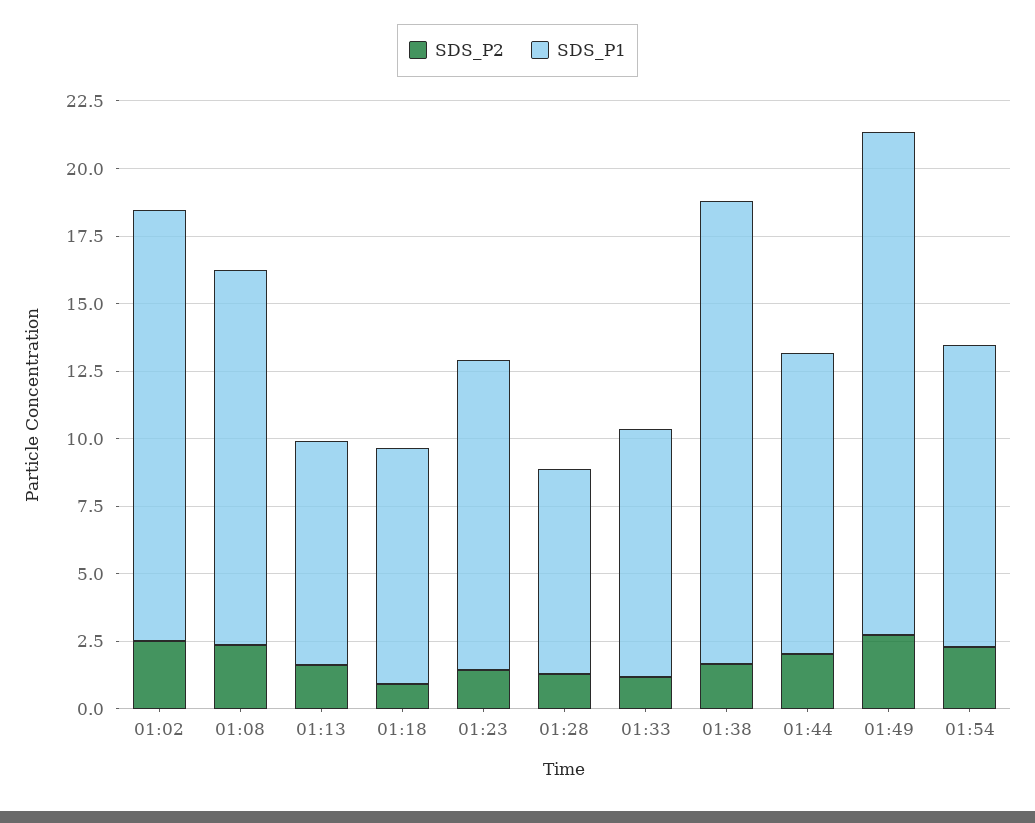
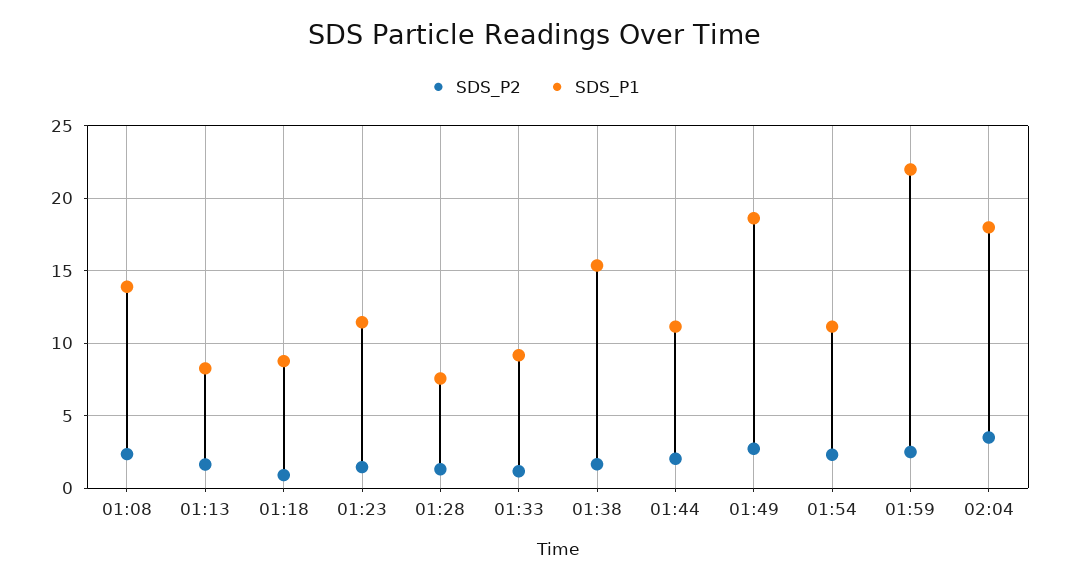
SDS_P2, 01:02: 2.5 -> none
SDS_P1, 01:02: 16 -> none
SDS_P1, 01:38: 17 -> 15.5
SDS_P2, 01:59: none -> 2.5
SDS_P1, 01:59: none -> 22
SDS_P2, 02:04: none -> 3.5
SDS_P1, 02:04: none -> 18

